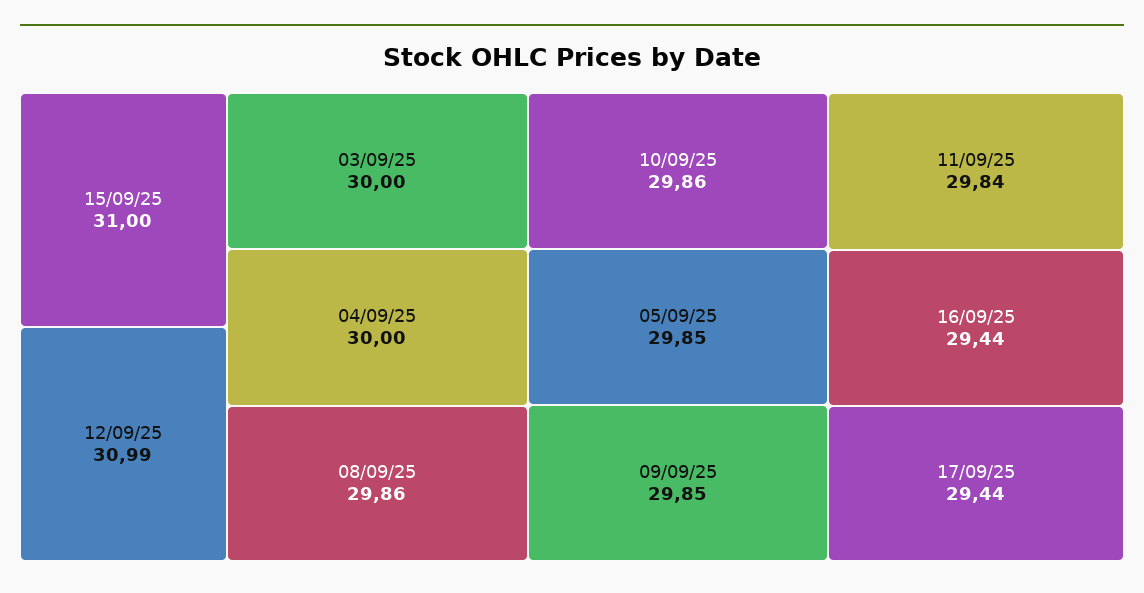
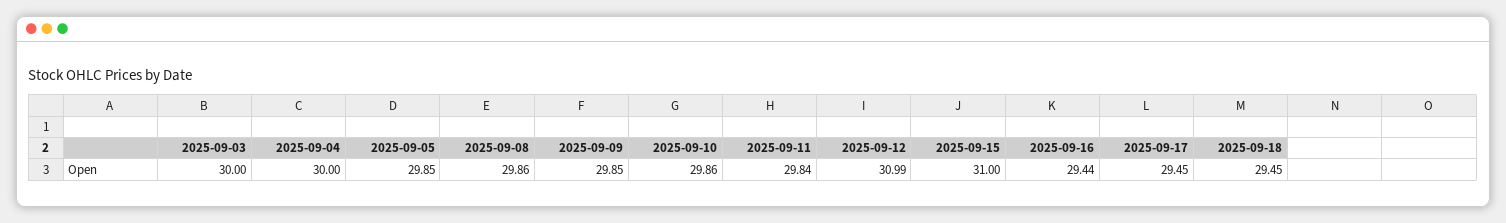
17/09/25: 29.44 -> 29.45
2025-09-18: none -> 29.45

